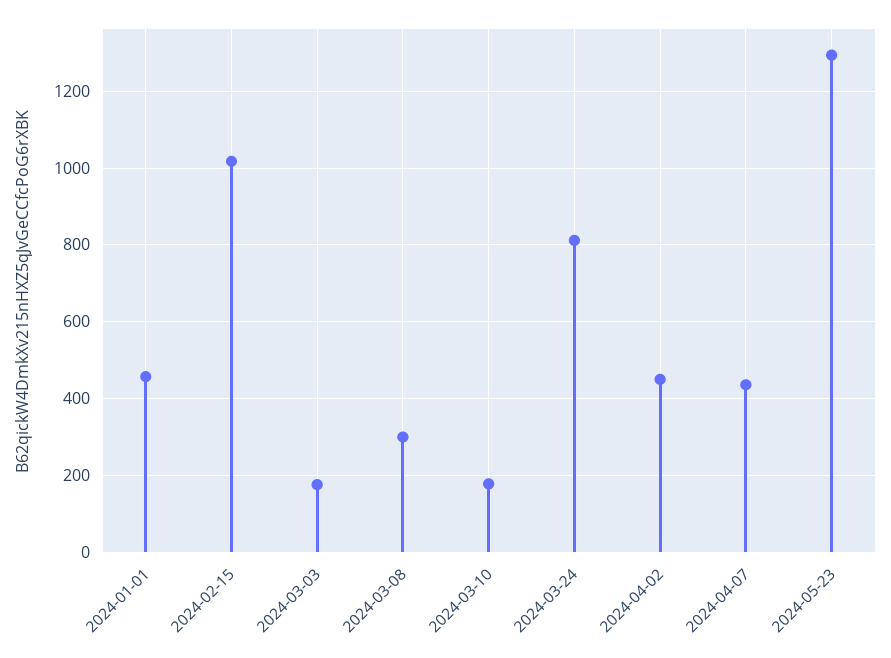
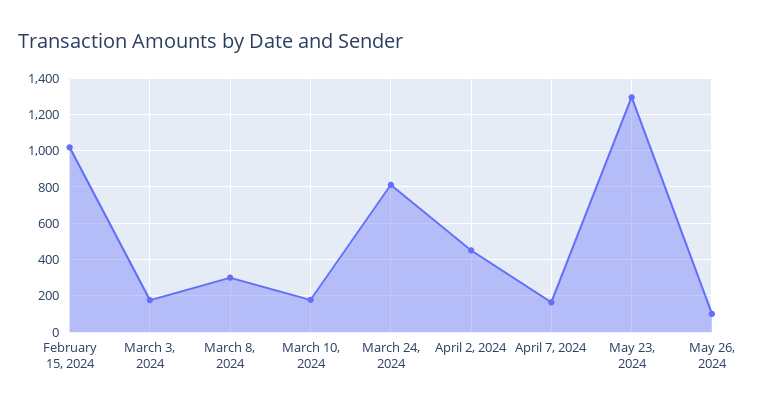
2024-01-01: 460 -> none
2024-04-07: 440 -> 150
May 26, 2024: none -> 100

